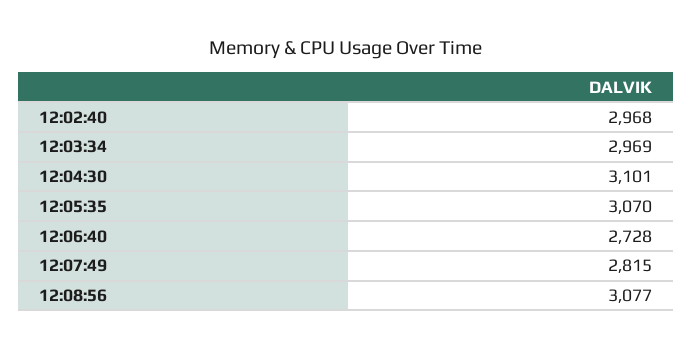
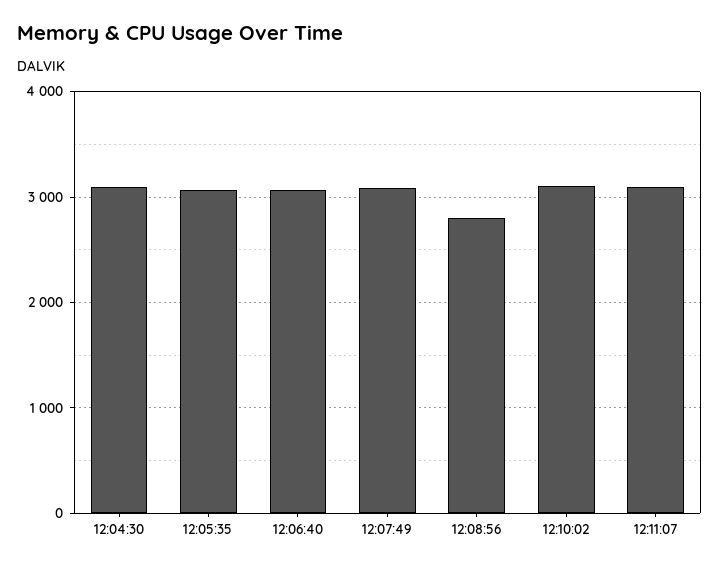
12:02:40: 2968 -> none
12:03:34: 2969 -> none
12:06:40: 2728 -> 3100
12:07:49: 2815 -> 3100
12:08:56: 3077 -> 2800
12:10:02: none -> 3100
12:11:07: none -> 3100

